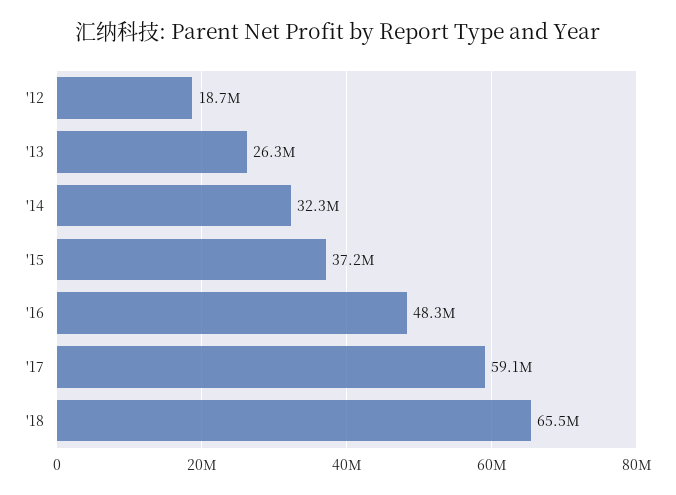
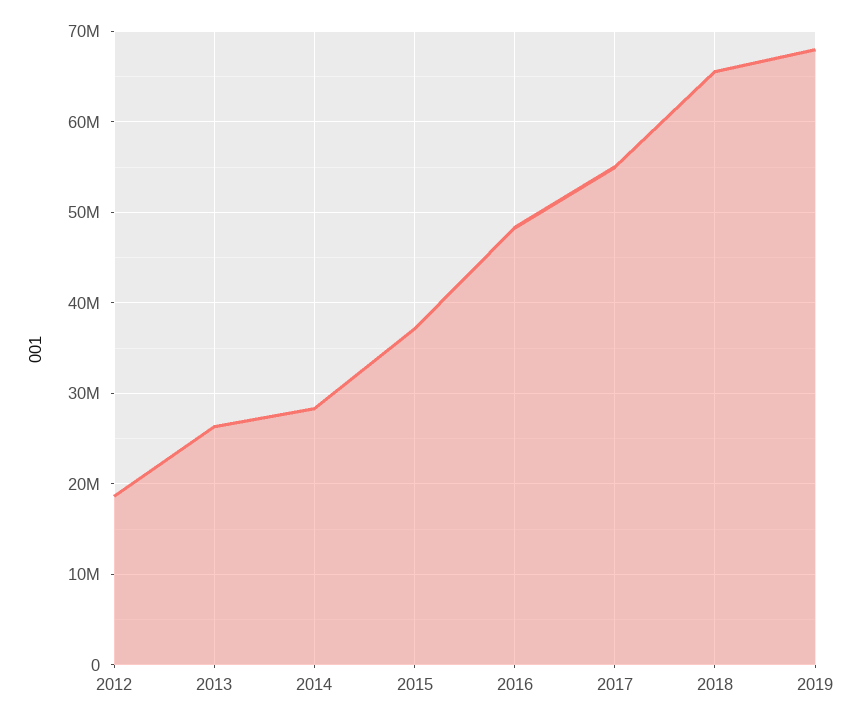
'14: 32300000 -> 28000000
'17: 59100000 -> 55000000
2019: none -> 68000000

